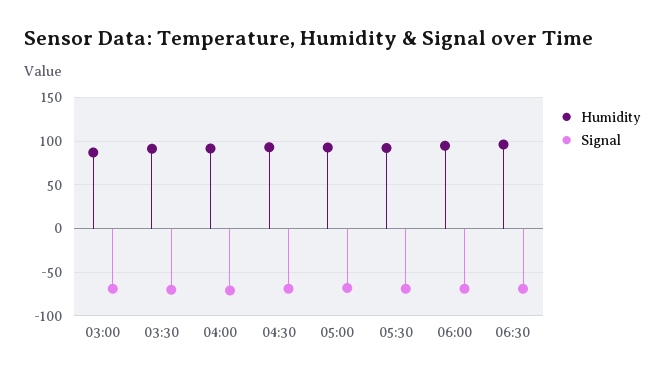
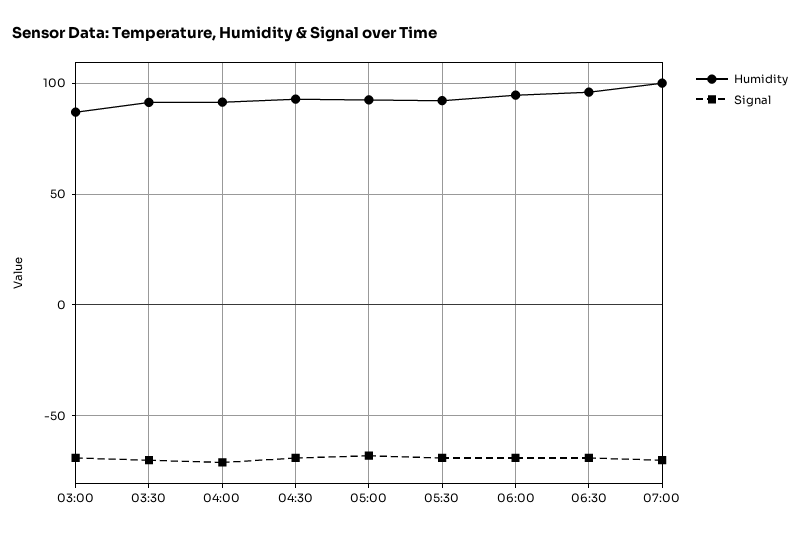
Humidity, 07:00: none -> 100
Signal, 07:00: none -> -70

